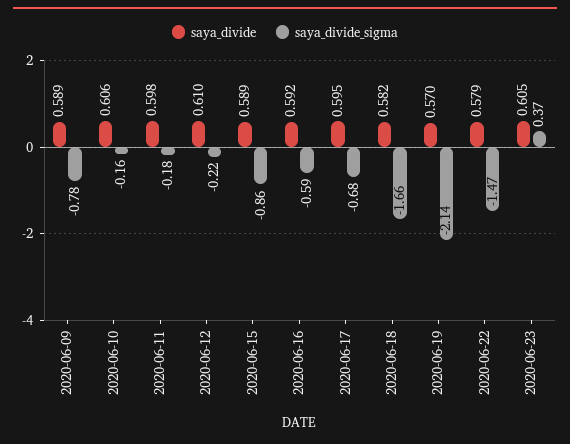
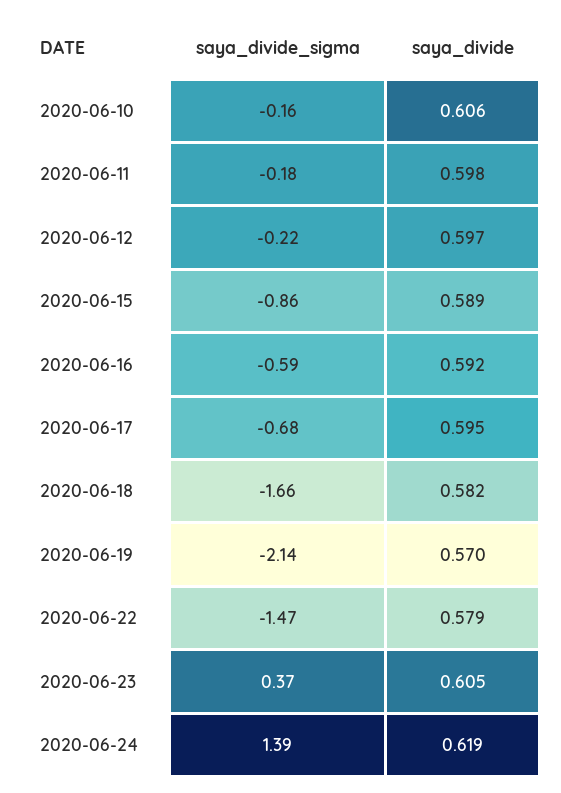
saya_divide, 2020-06-09: 0.589 -> none
saya_divide_sigma, 2020-06-09: -0.78 -> none
saya_divide, 2020-06-12: 0.61 -> 0.597
saya_divide_sigma, 2020-06-24: none -> 1.39
saya_divide, 2020-06-24: none -> 0.619

